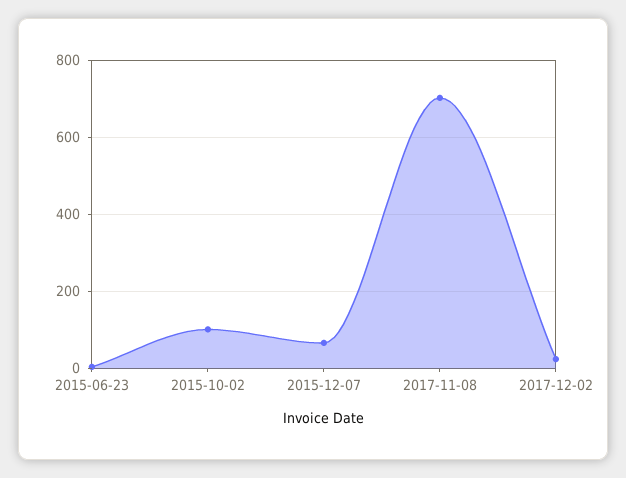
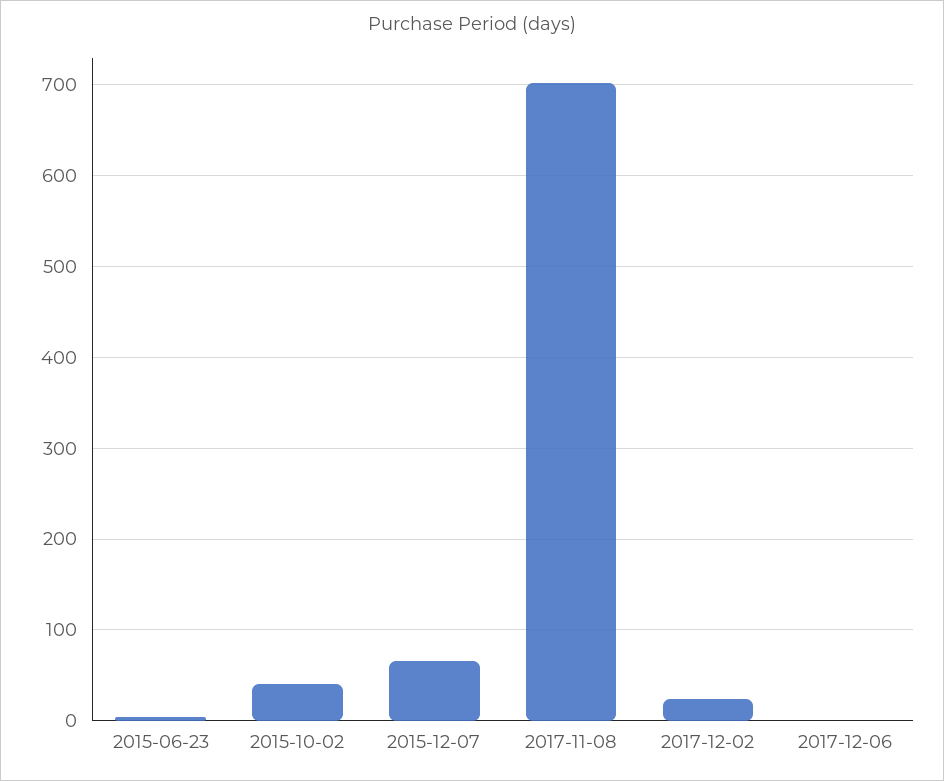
2015-10-02: 100 -> 40
2017-12-06: none -> 0

